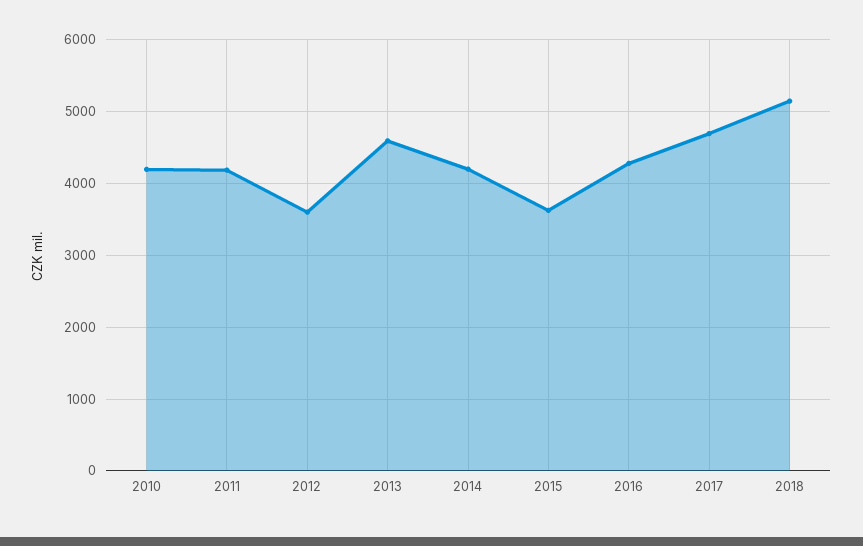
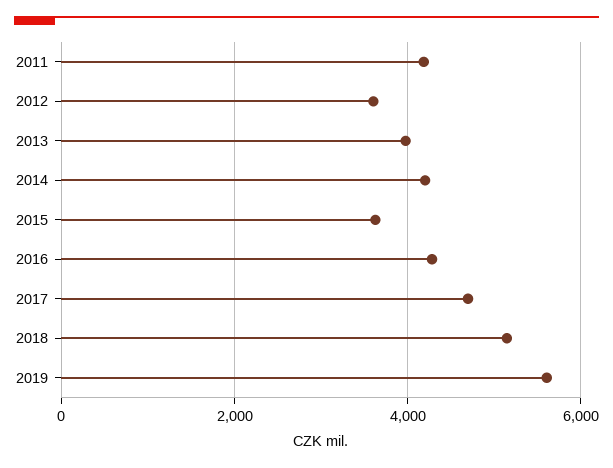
2010: 4200 -> none
2013: 4600 -> 4000
2019: none -> 5600

